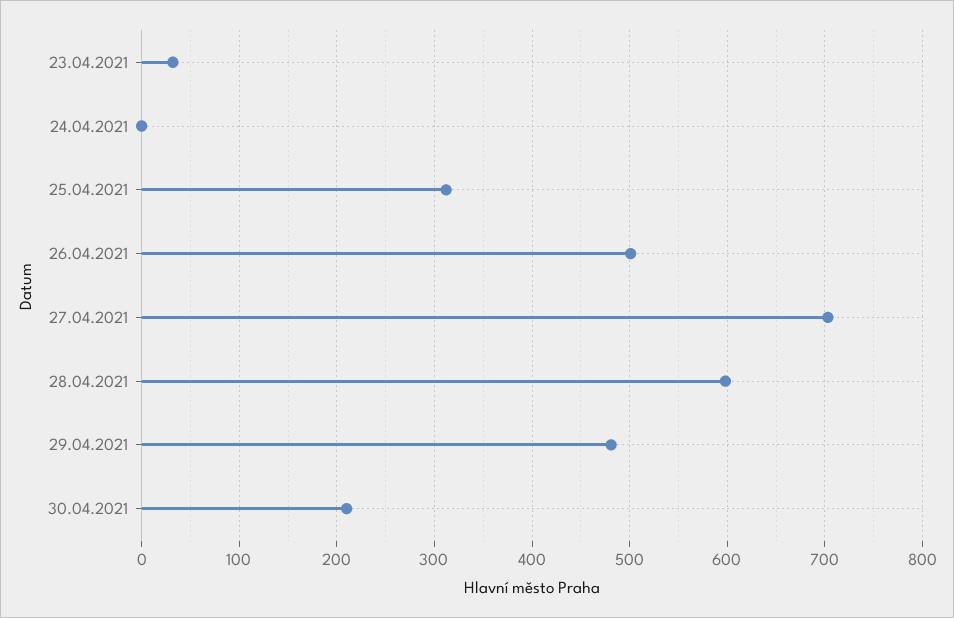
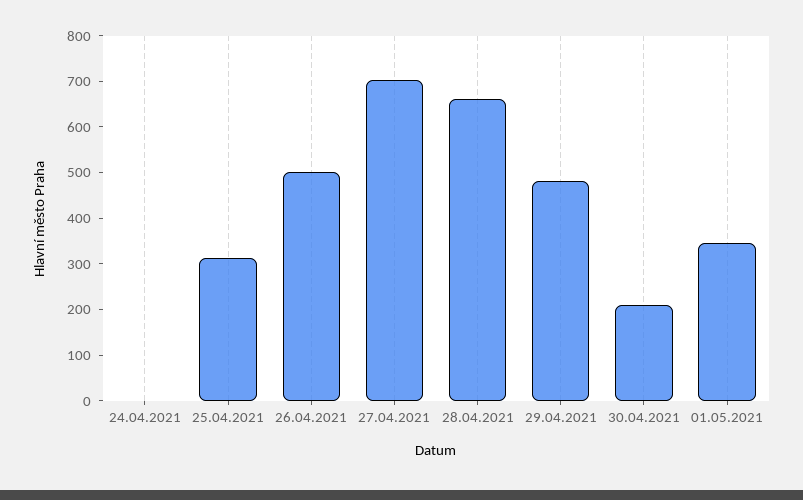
23.04.2021: 30 -> none
28.04.2021: 600 -> 660
01.05.2021: none -> 340

